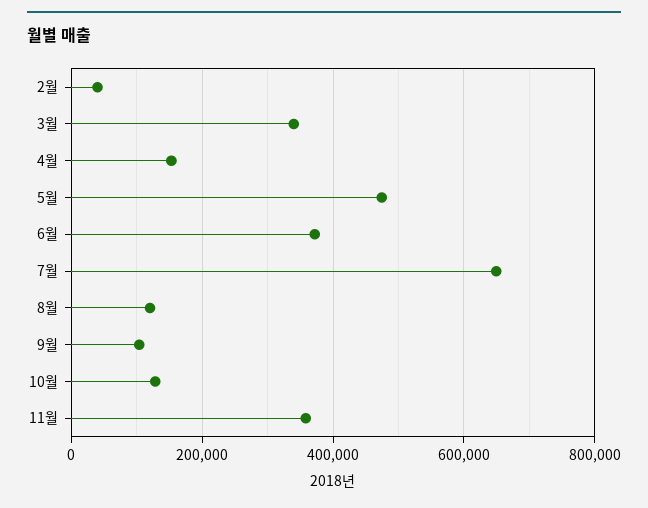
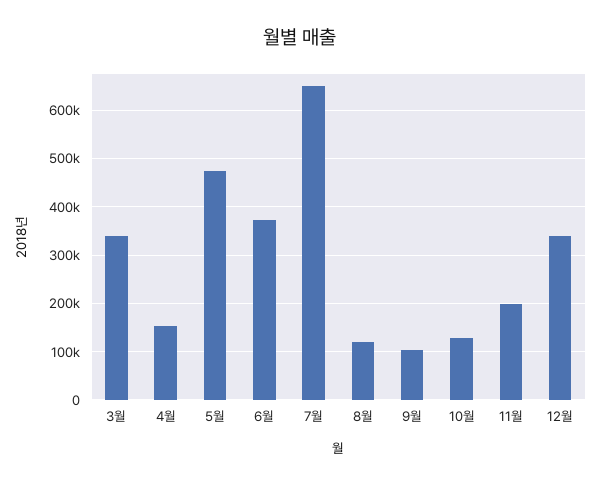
2월: 40000 -> none
11월: 360000 -> 200000
12월: none -> 340000

